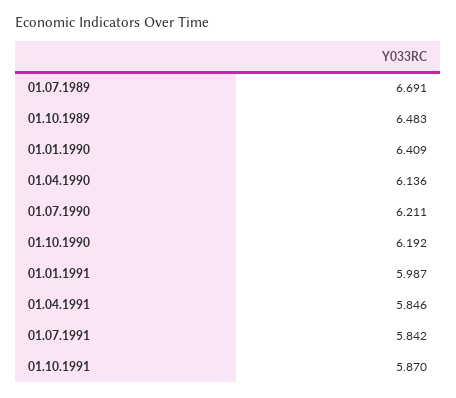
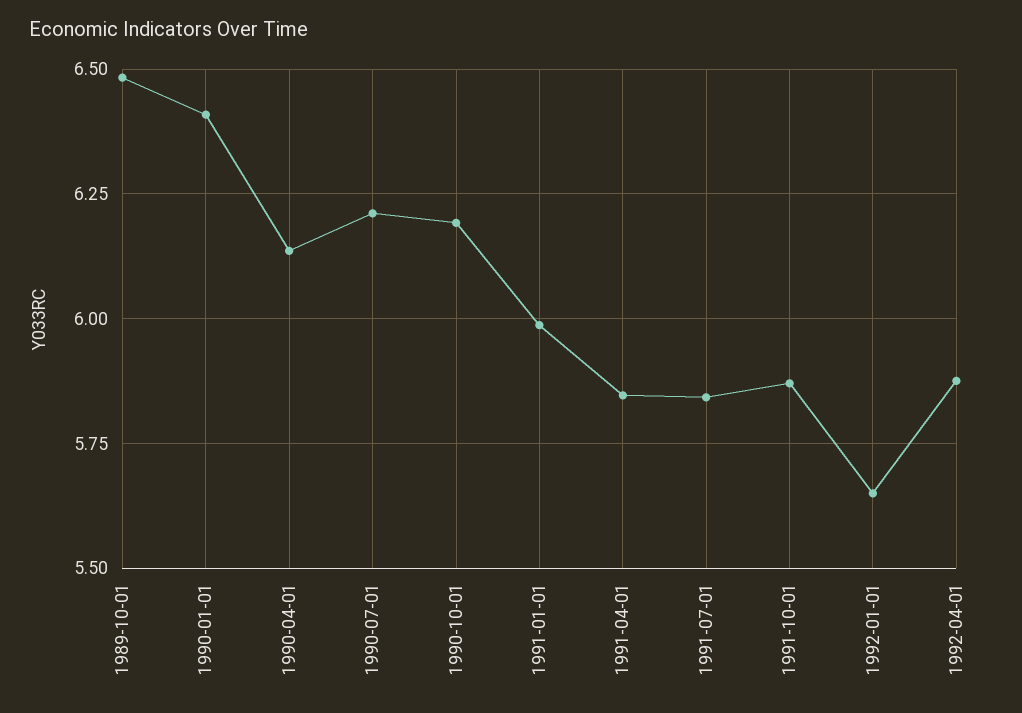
01.07.1989: 6.691 -> none
1992-01-01: none -> 5.65
1992-04-01: none -> 5.875

